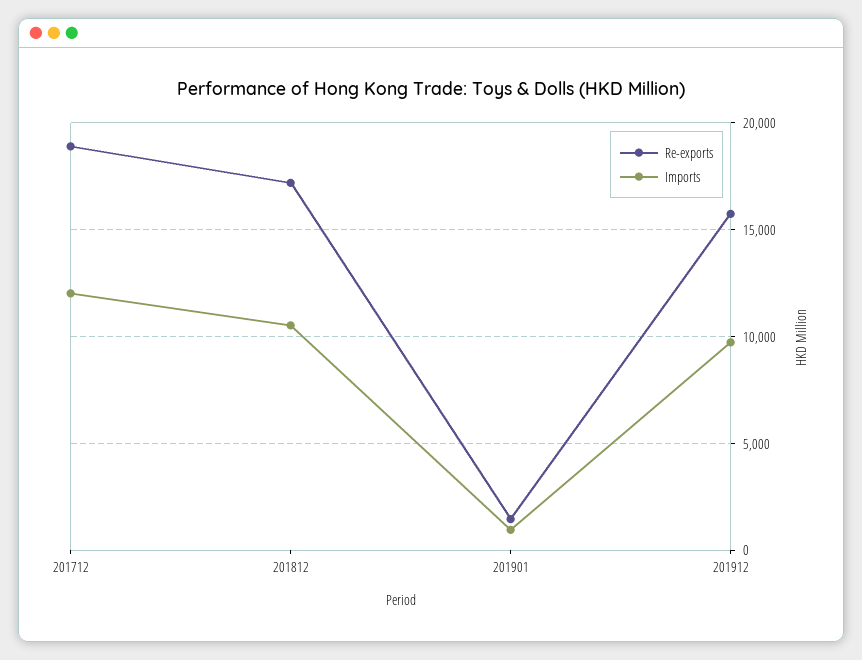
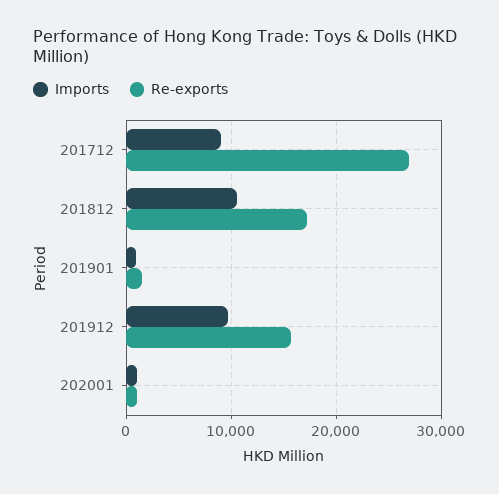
Re-exports, 201712: 19000 -> 27000
Imports, 201712: 12000 -> 9000
Imports, 202001: none -> 1000
Re-exports, 202001: none -> 1000

